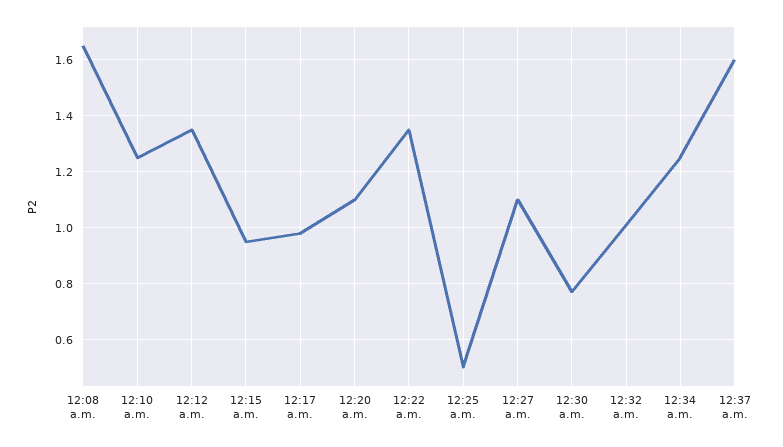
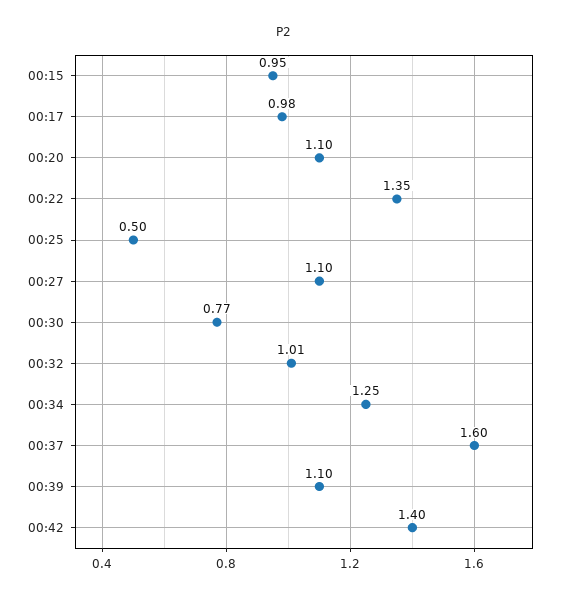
12:08 a.m.: 1.65 -> none
12:10 a.m.: 1.25 -> none
12:12 a.m.: 1.35 -> none
00:39: none -> 1.1
00:42: none -> 1.4

